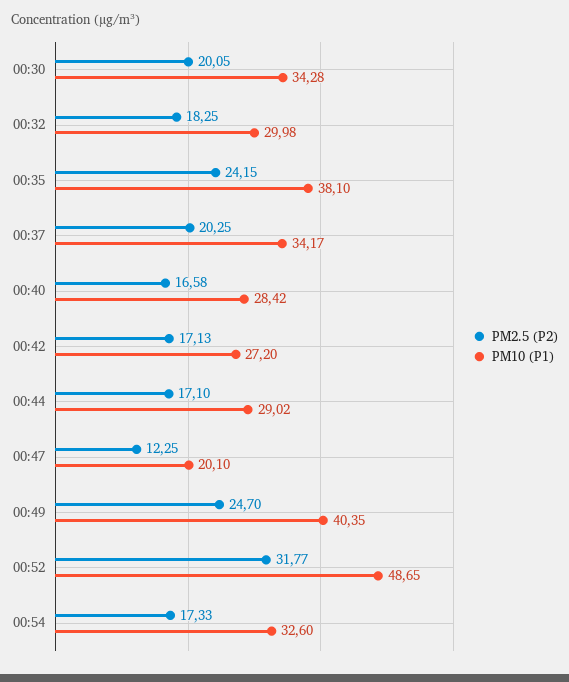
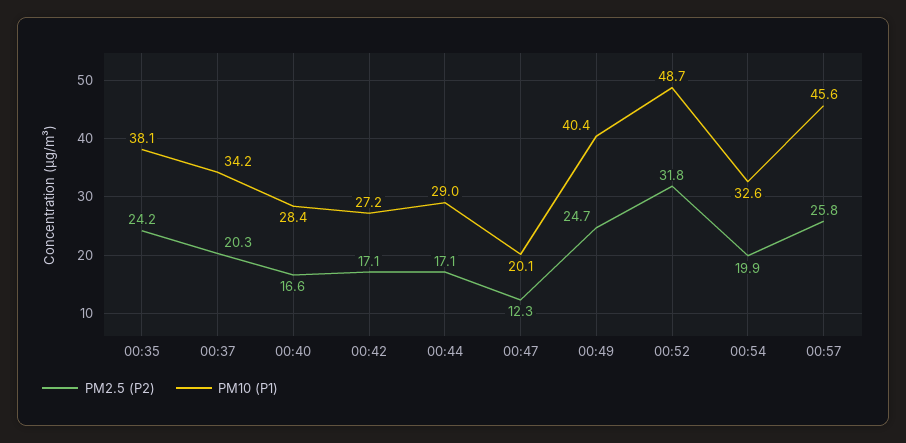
PM2.5 (P2), 00:30: 20.05 -> none
PM10 (P1), 00:30: 34.28 -> none
PM2.5 (P2), 00:32: 18.25 -> none
PM10 (P1), 00:32: 29.98 -> none
PM2.5 (P2), 00:54: 17.33 -> 19.9
PM2.5 (P2), 00:57: none -> 25.8
PM10 (P1), 00:57: none -> 45.6

